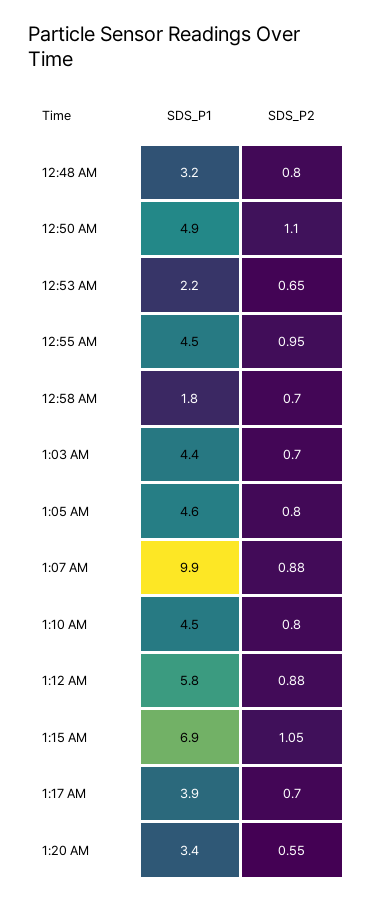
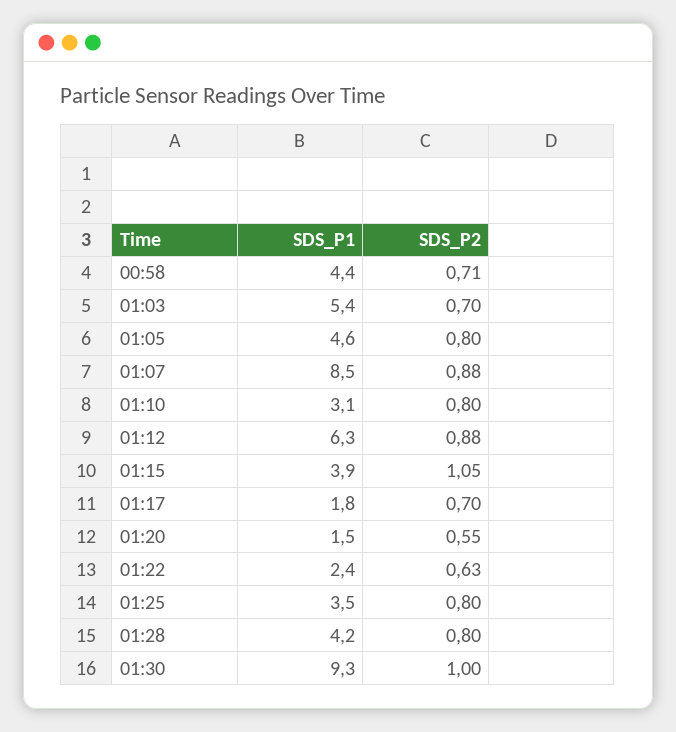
SDS_P1, 12:48 AM: 3.2 -> none
SDS_P2, 12:48 AM: 0.8 -> none
SDS_P1, 12:50 AM: 4.9 -> none
SDS_P2, 12:50 AM: 1.1 -> none
SDS_P1, 12:53 AM: 2.2 -> none
SDS_P2, 12:53 AM: 0.65 -> none
SDS_P1, 12:55 AM: 4.5 -> none
SDS_P2, 12:55 AM: 0.95 -> none
SDS_P1, 12:58 AM: 1.8 -> 4.4
SDS_P2, 12:58 AM: 0.7 -> 0.71
SDS_P1, 1:03 AM: 4.4 -> 5.4
SDS_P1, 1:07 AM: 9.9 -> 8.5
SDS_P1, 1:10 AM: 4.5 -> 3.1
SDS_P1, 1:12 AM: 5.8 -> 6.3
SDS_P1, 1:15 AM: 6.9 -> 3.9
SDS_P1, 1:17 AM: 3.9 -> 1.8
SDS_P1, 1:20 AM: 3.4 -> 1.5
SDS_P1, 01:22: none -> 2.4
SDS_P2, 01:22: none -> 0.63
SDS_P1, 01:25: none -> 3.5
SDS_P2, 01:25: none -> 0.8
SDS_P1, 01:28: none -> 4.2
SDS_P2, 01:28: none -> 0.8
SDS_P1, 01:30: none -> 9.3
SDS_P2, 01:30: none -> 1

